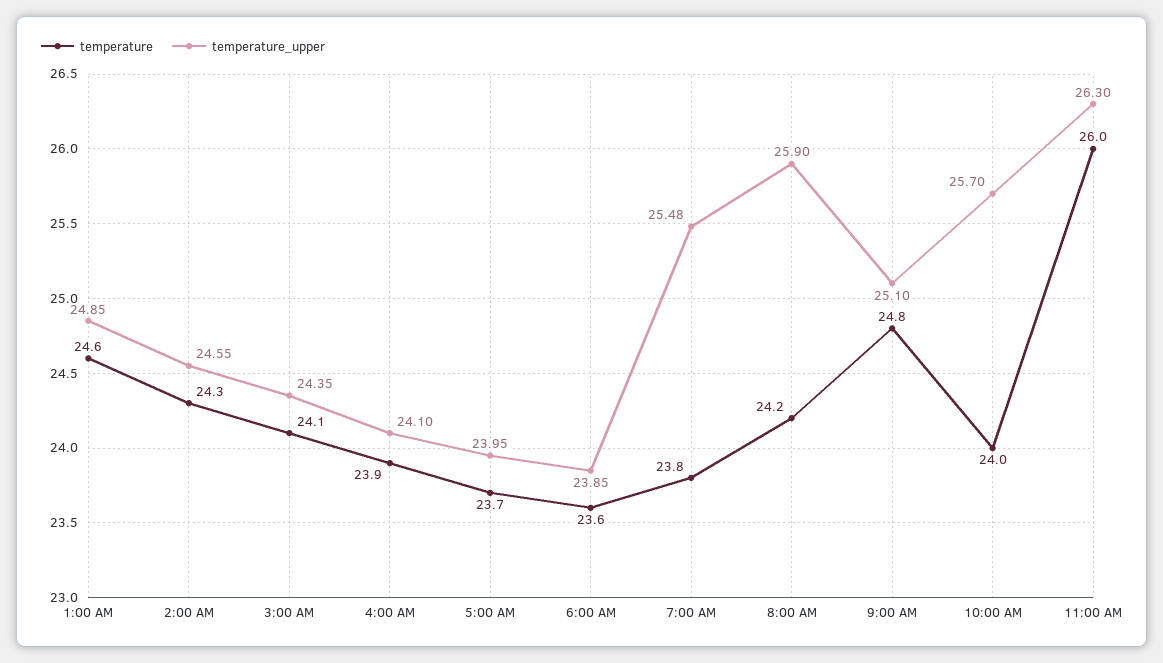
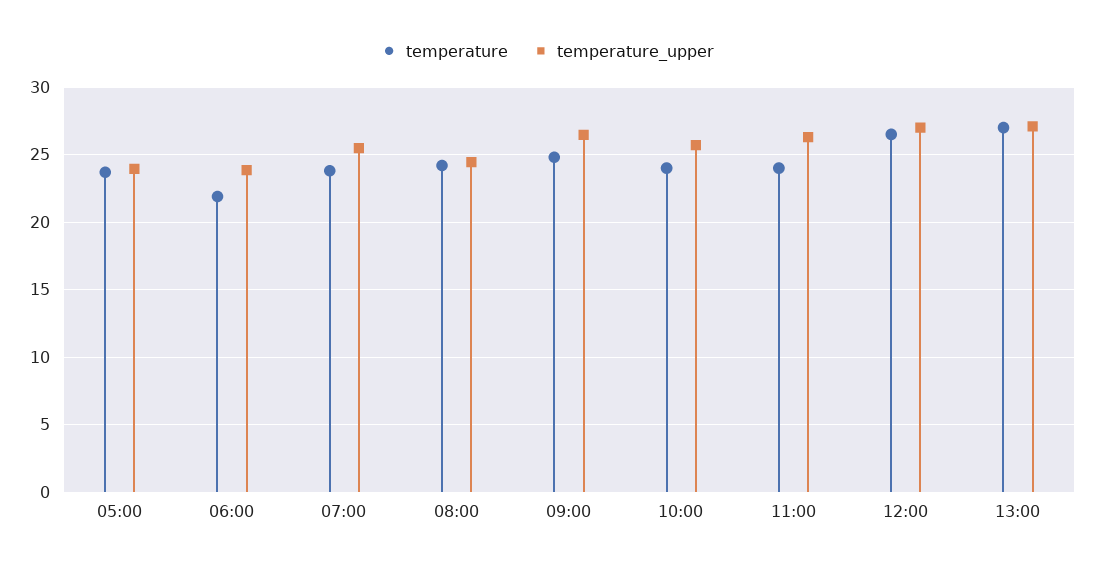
temperature, 1:00 AM: 24.6 -> none
temperature_upper, 1:00 AM: 24.85 -> none
temperature, 2:00 AM: 24.3 -> none
temperature_upper, 2:00 AM: 24.55 -> none
temperature, 3:00 AM: 24.1 -> none
temperature_upper, 3:00 AM: 24.35 -> none
temperature, 4:00 AM: 23.9 -> none
temperature_upper, 4:00 AM: 24.1 -> none
temperature, 6:00 AM: 23.6 -> 22
temperature_upper, 8:00 AM: 25.9 -> 24.5
temperature_upper, 9:00 AM: 25.1 -> 26.5
temperature, 11:00 AM: 26 -> 24
temperature, 12:00: none -> 26.5
temperature_upper, 12:00: none -> 27
temperature, 13:00: none -> 27
temperature_upper, 13:00: none -> 27

